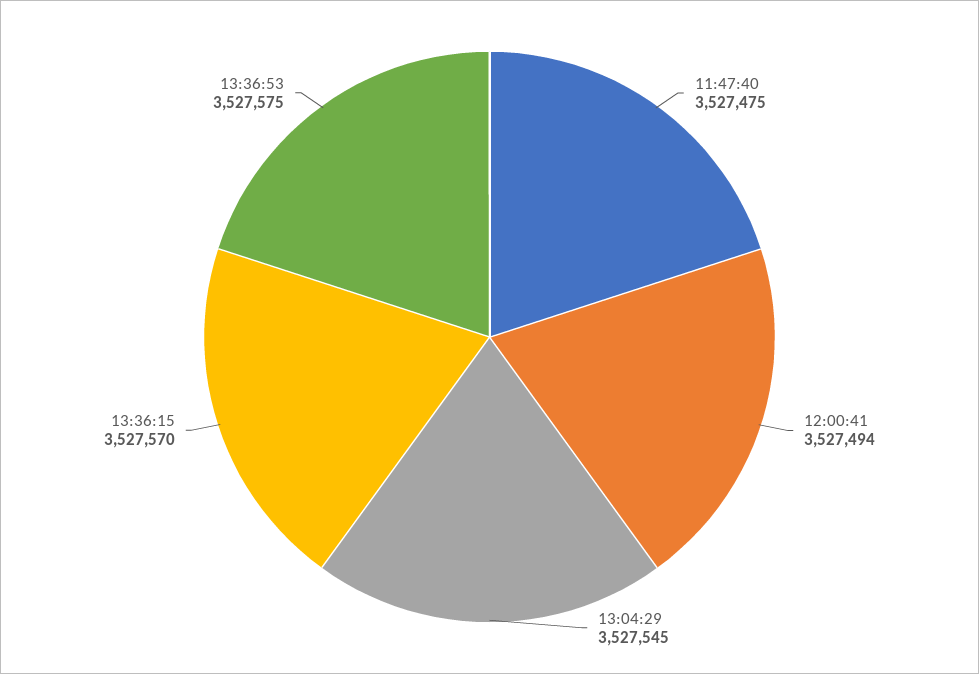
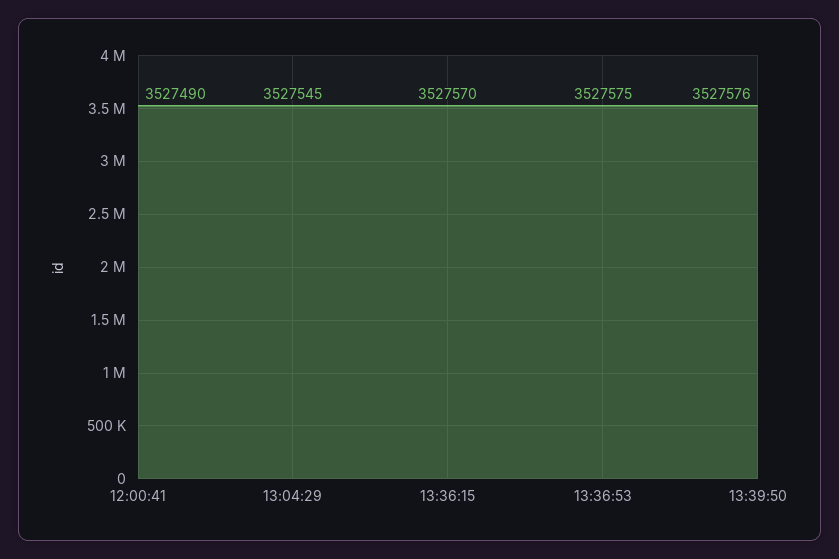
11:47:40: 3527475 -> none
12:00:41: 3527494 -> 3527490
13:39:50: none -> 3527576

